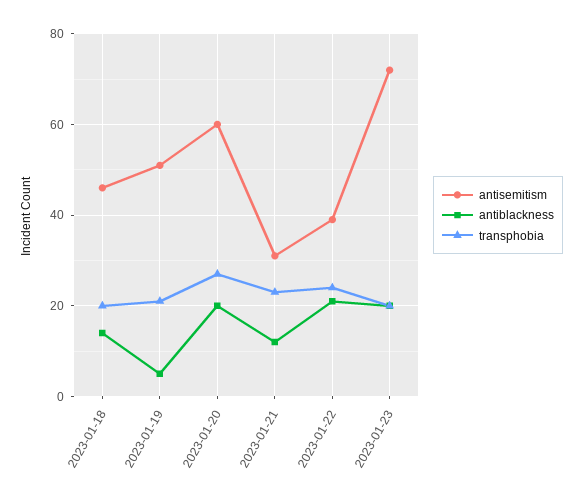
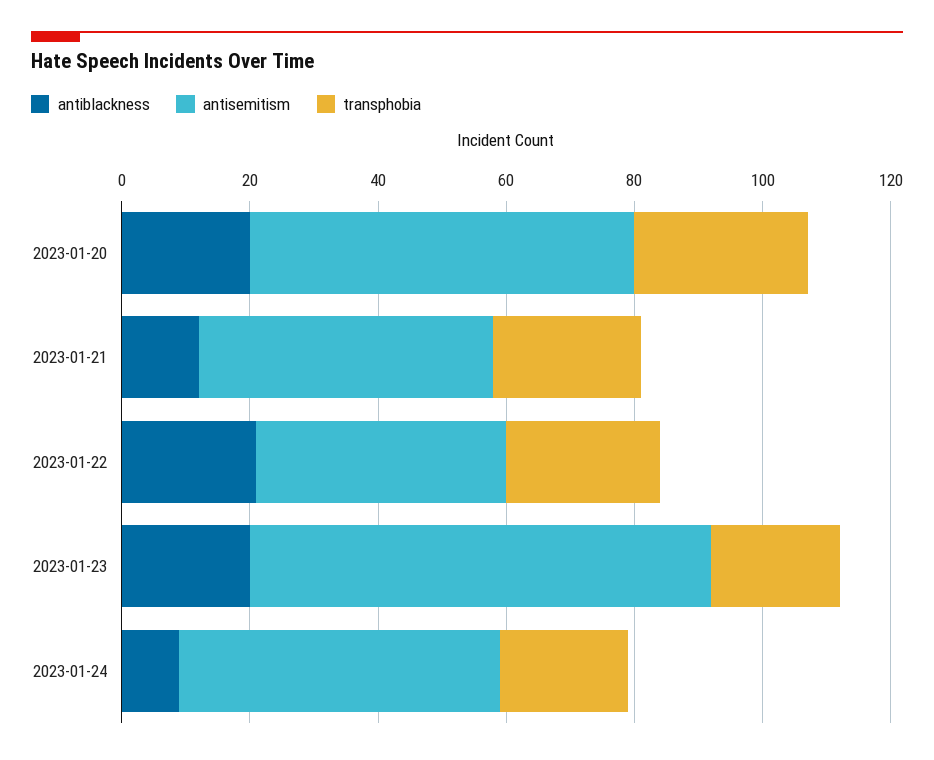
antisemitism, 2023-01-18: 45 -> none
antiblackness, 2023-01-18: 15 -> none
transphobia, 2023-01-18: 20 -> none
antisemitism, 2023-01-19: 50 -> none
antiblackness, 2023-01-19: 5 -> none
transphobia, 2023-01-19: 20 -> none
antisemitism, 2023-01-21: 30 -> 45
antiblackness, 2023-01-24: none -> 10
antisemitism, 2023-01-24: none -> 50
transphobia, 2023-01-24: none -> 20

